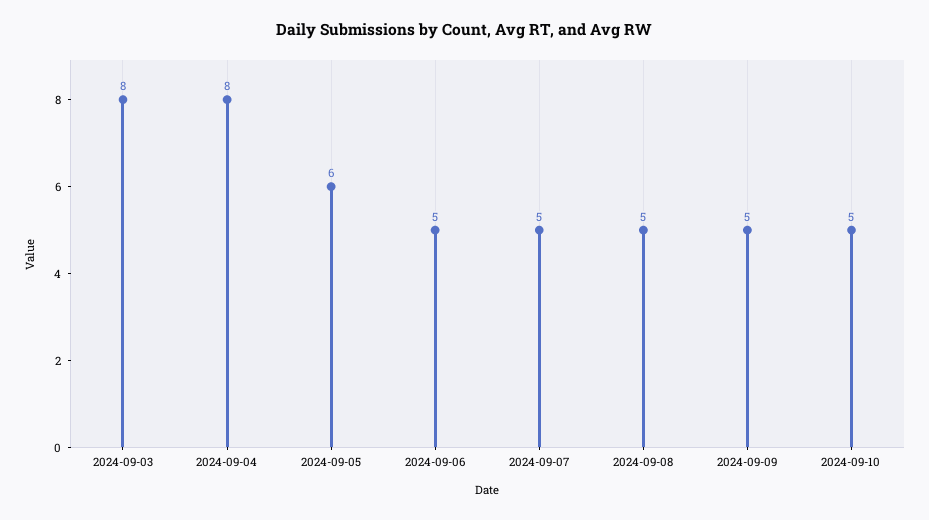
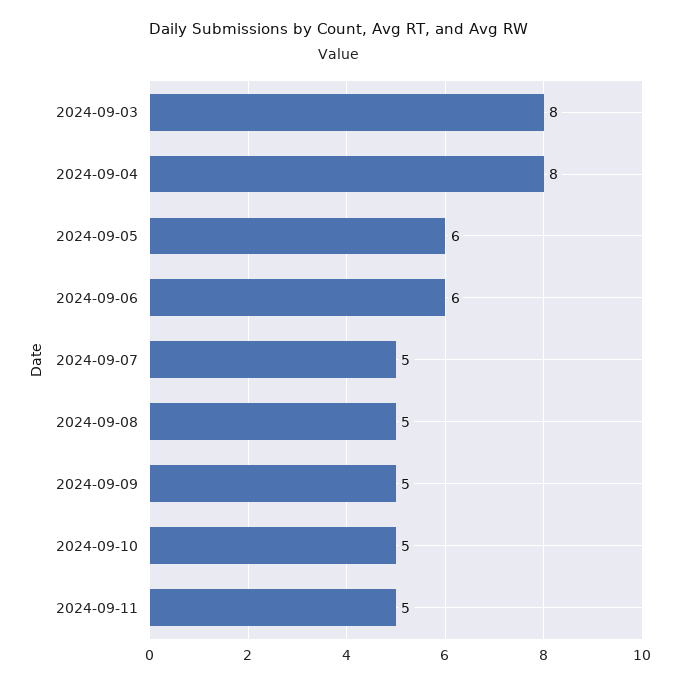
2024-09-06: 5 -> 6
2024-09-11: none -> 5

